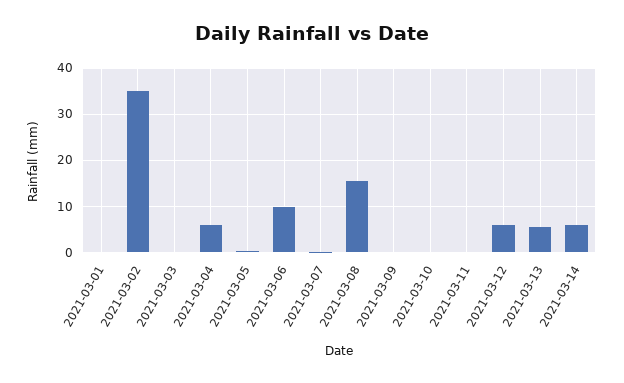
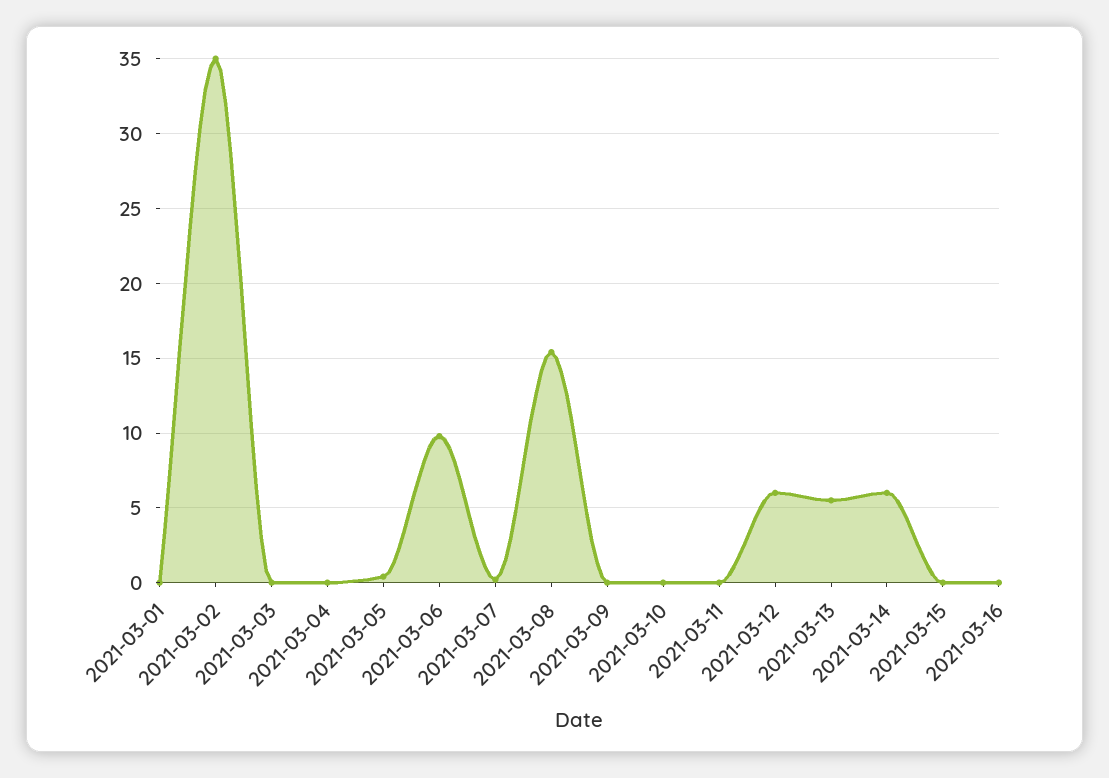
2021-03-04: 6 -> 0
2021-03-15: none -> 0
2021-03-16: none -> 0

